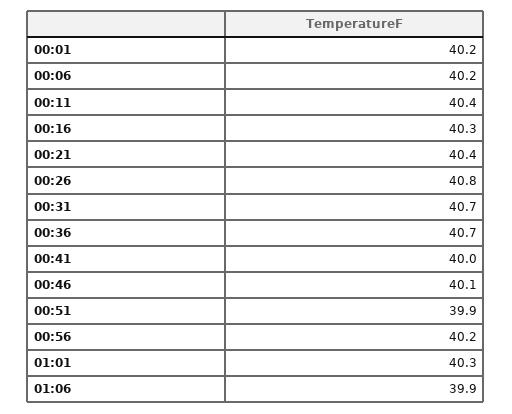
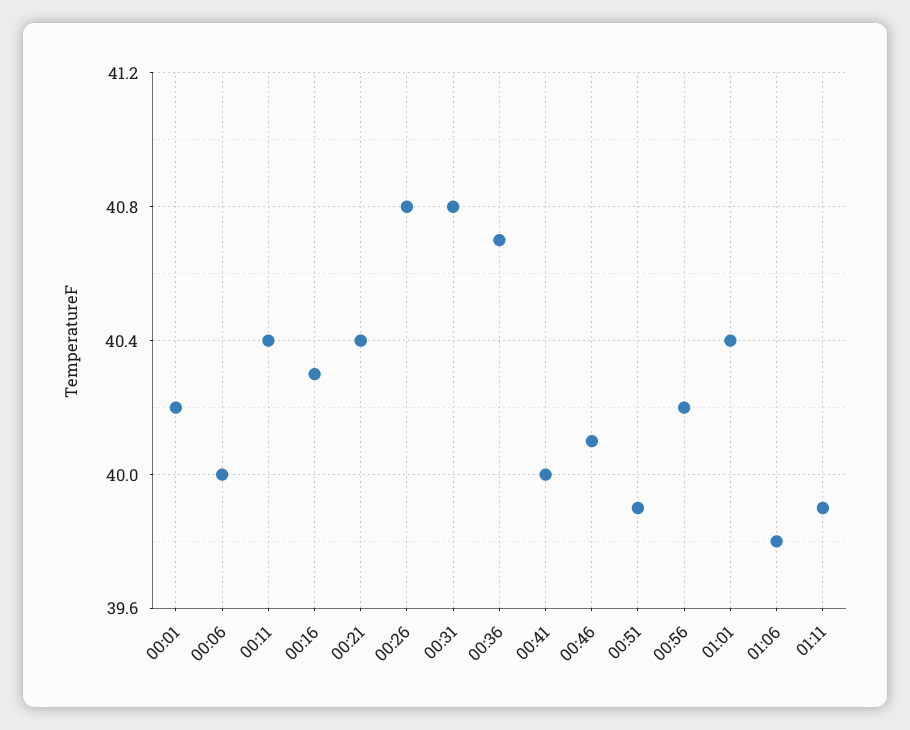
00:06: 40.2 -> 40
00:31: 40.7 -> 40.8
01:01: 40.3 -> 40.4
01:06: 39.9 -> 39.8
01:11: none -> 39.9

